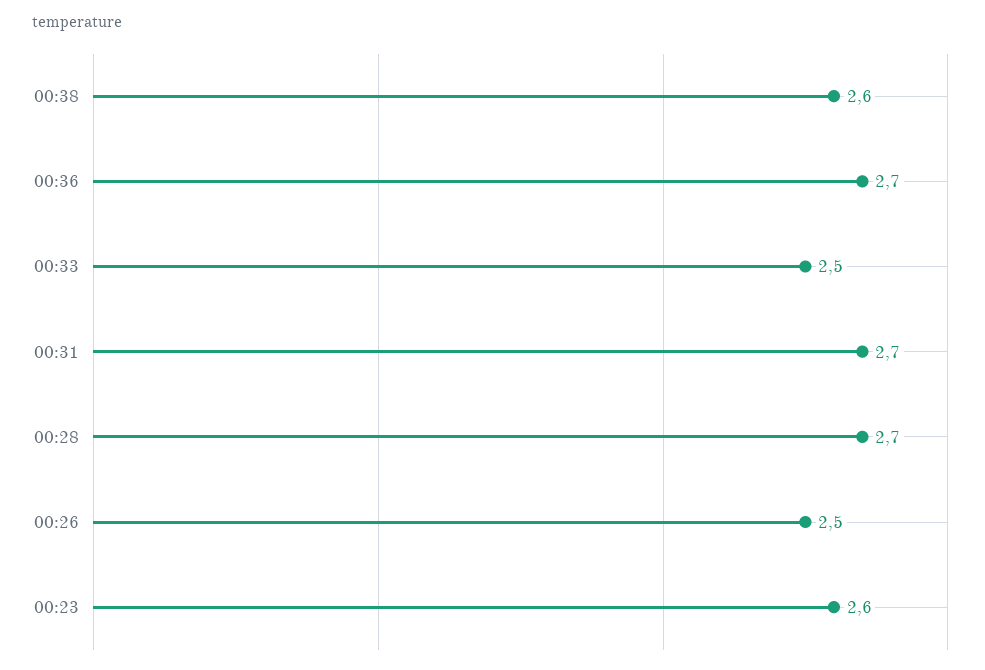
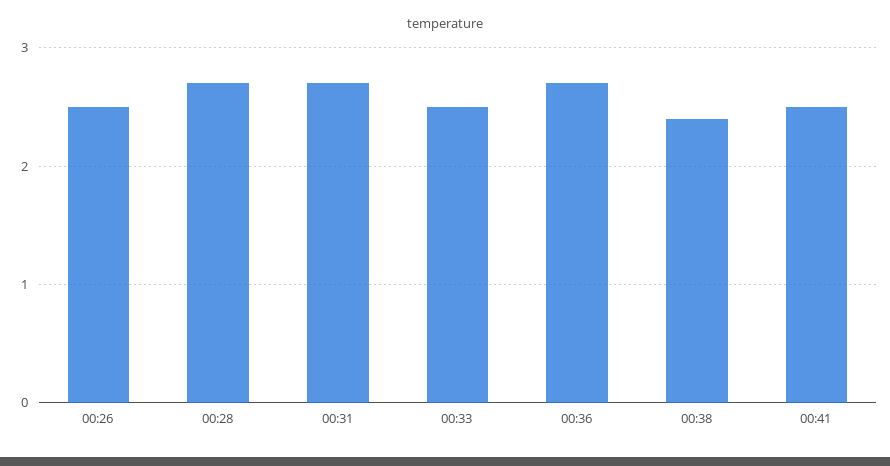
00:38: 2.6 -> 2.4
00:23: 2.6 -> none
00:41: none -> 2.5

